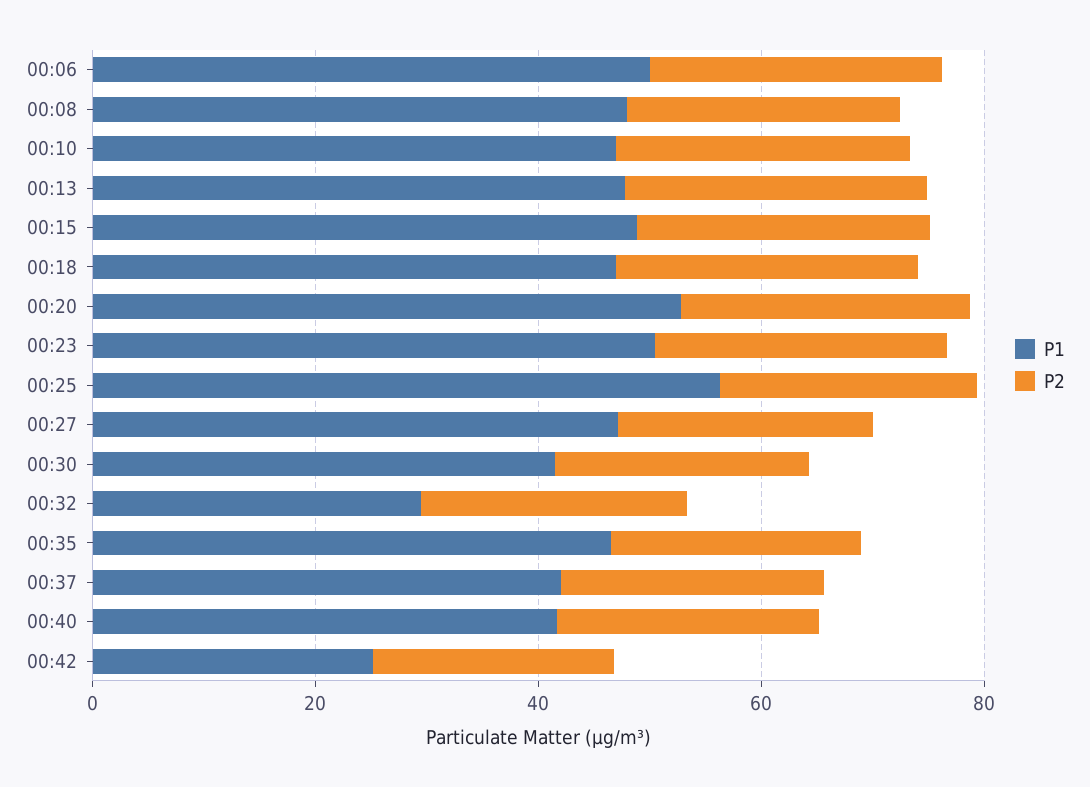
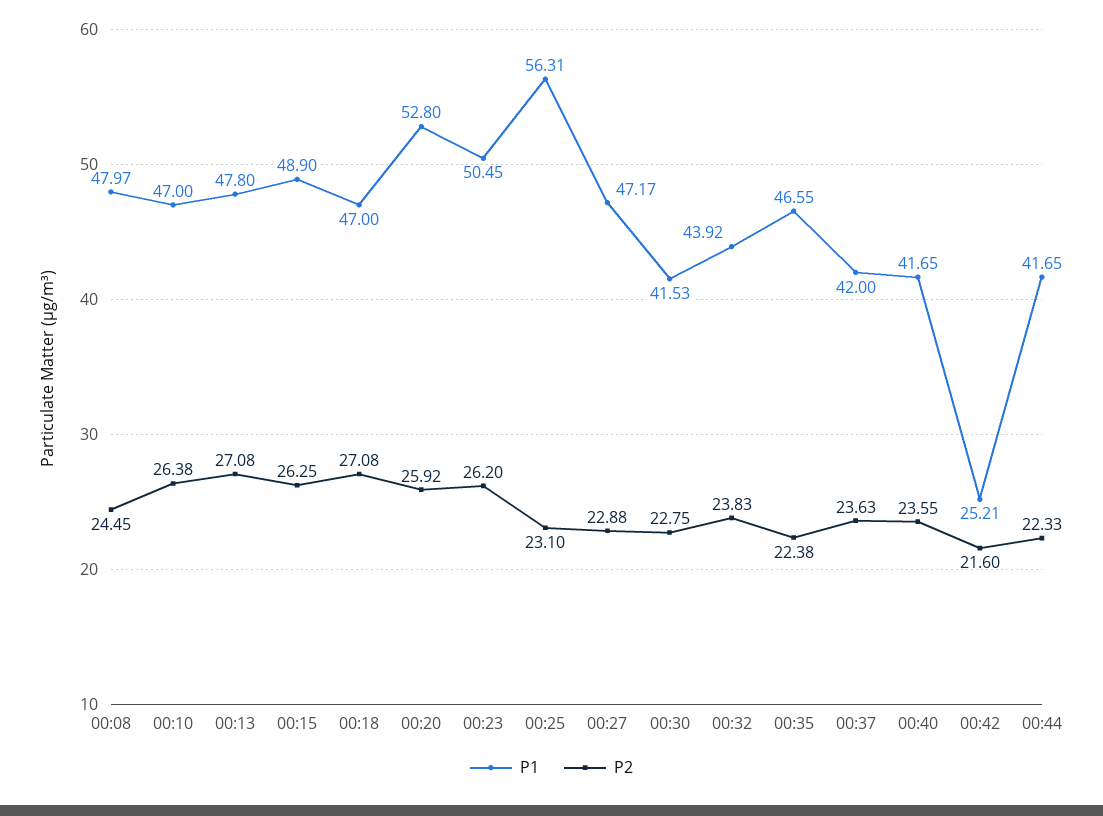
P1, 00:06: 50 -> none
P2, 00:06: 25 -> none
P1, 00:32: 30 -> 43.92
P1, 00:44: none -> 41.65
P2, 00:44: none -> 22.33

